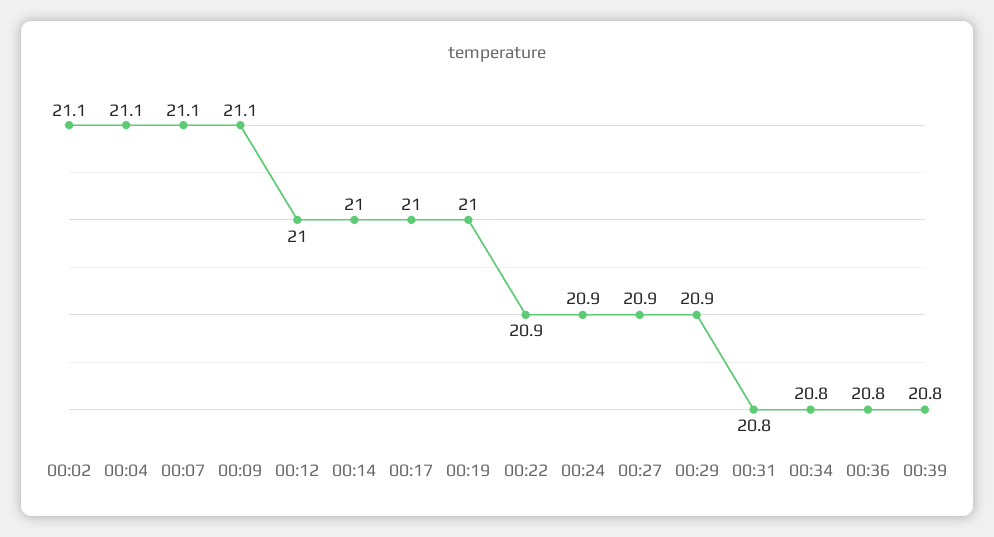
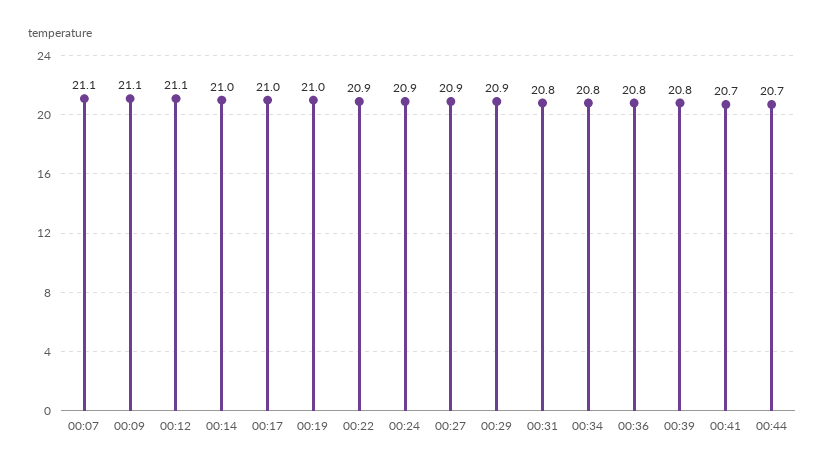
00:02: 21.1 -> none
00:04: 21.1 -> none
00:12: 21 -> 21.1
00:41: none -> 20.7
00:44: none -> 20.7

